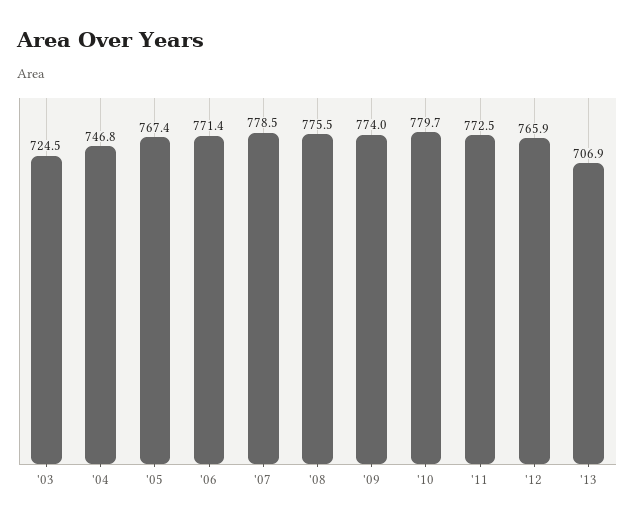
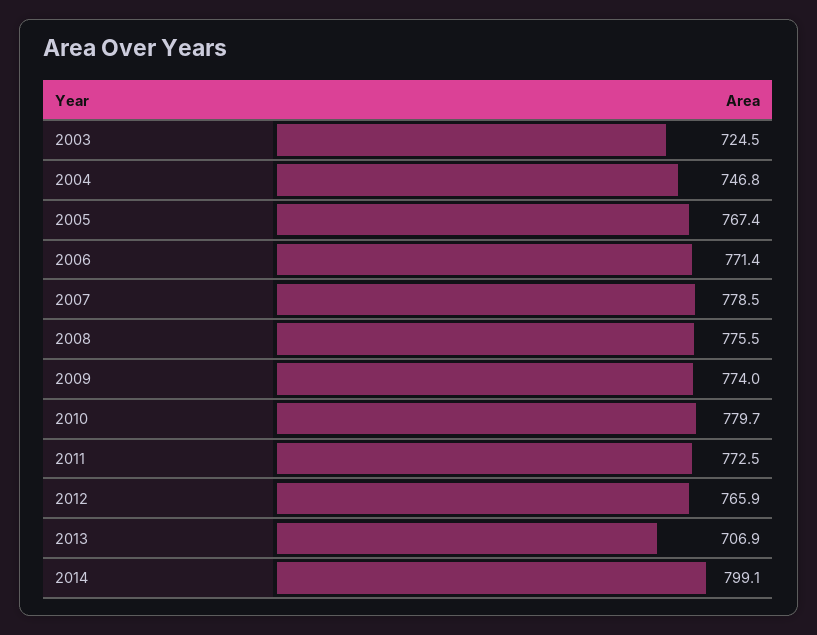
2014: none -> 799.1

